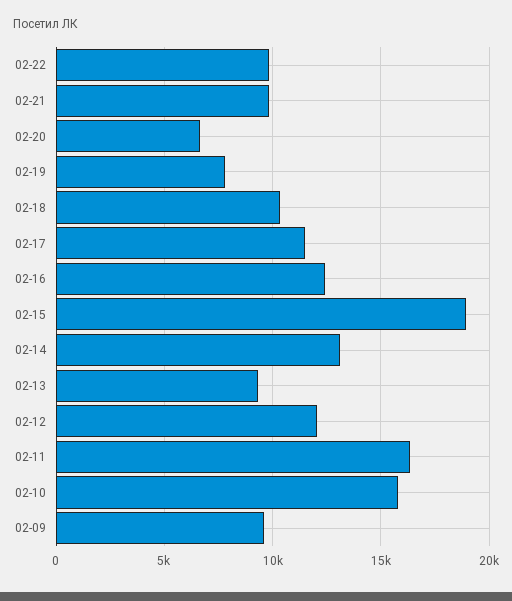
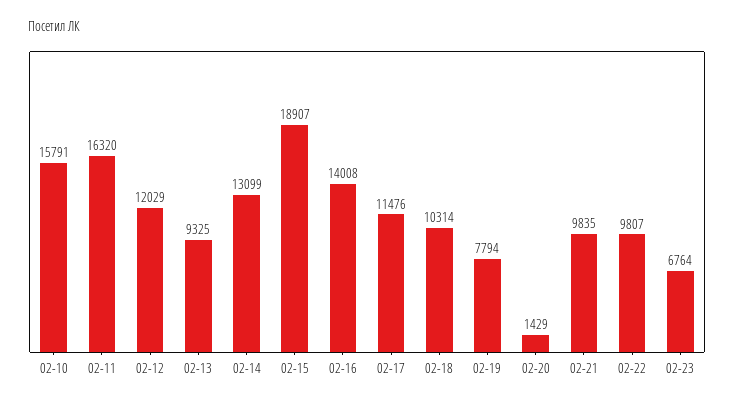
02-20: 6500 -> 1429
02-16: 12500 -> 14008
02-09: 9500 -> none
02-23: none -> 6764

